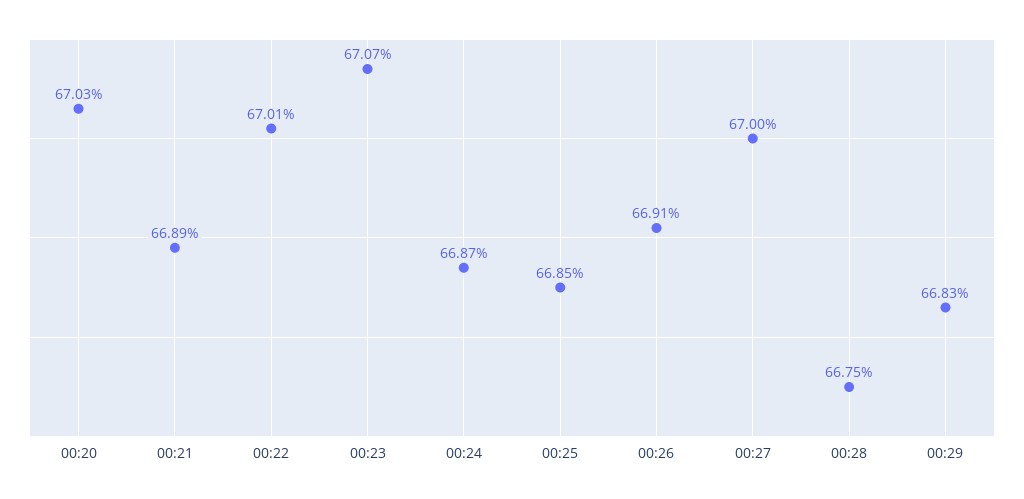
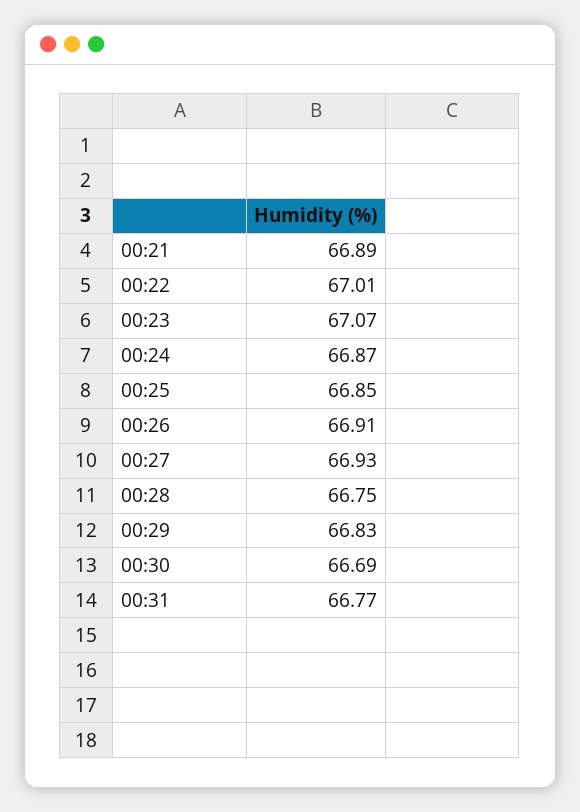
00:20: 67.03 -> none
00:27: 67 -> 66.93
00:30: none -> 66.69
00:31: none -> 66.77

